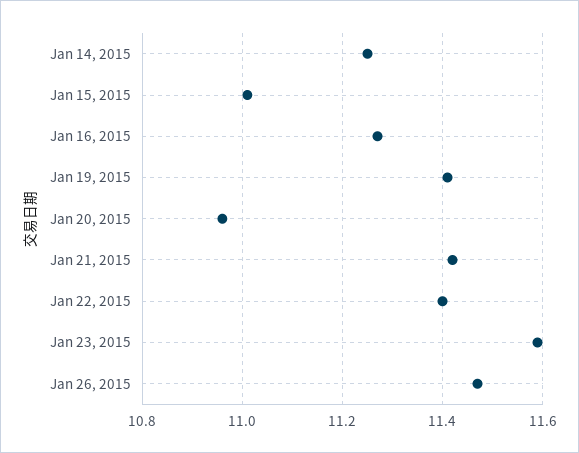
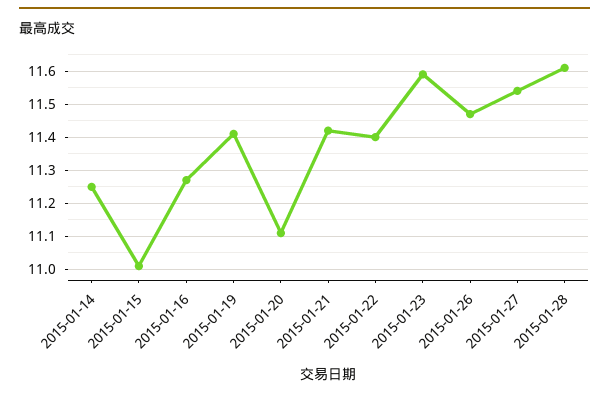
Jan 20, 2015: 10.95 -> 11.1
2015-01-27: none -> 11.55
2015-01-28: none -> 11.6

